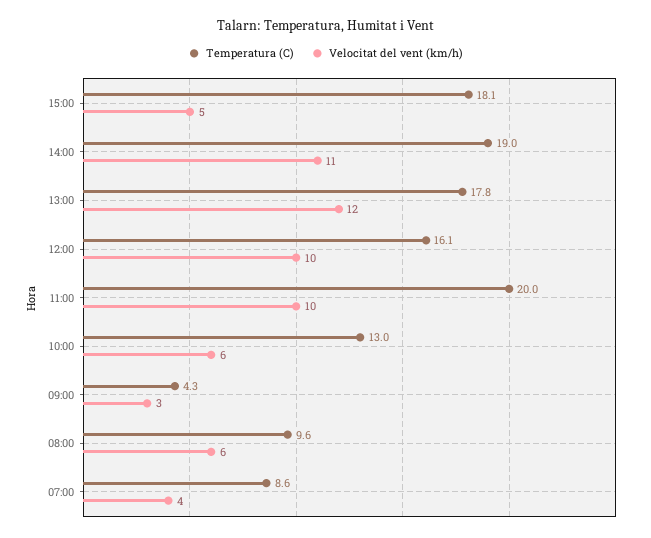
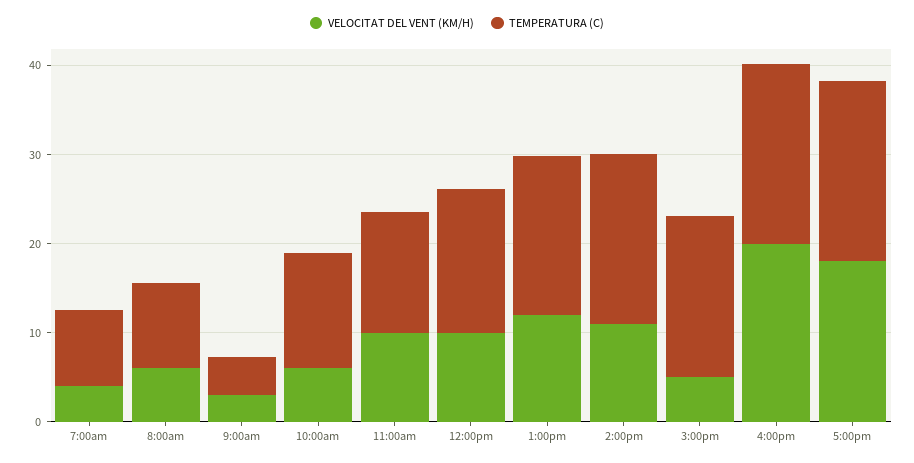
Temperatura (C), 11:00: 20 -> 14
Velocitat del vent (km/h), 4:00pm: none -> 20
Temperatura (C), 4:00pm: none -> 20
Velocitat del vent (km/h), 5:00pm: none -> 18
Temperatura (C), 5:00pm: none -> 20

